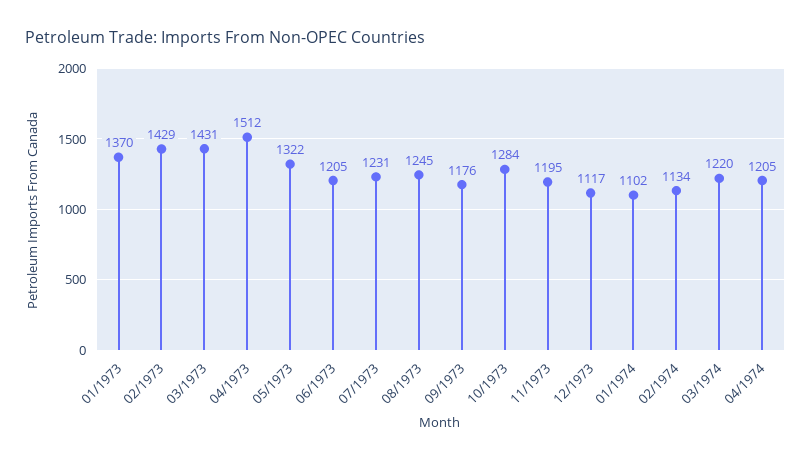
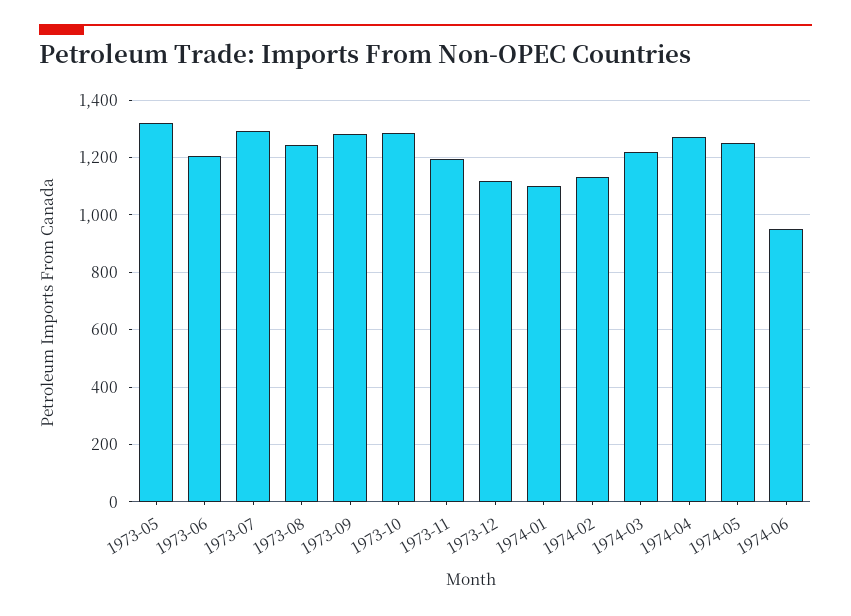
01/1973: 1370 -> none
02/1973: 1429 -> none
03/1973: 1431 -> none
04/1973: 1512 -> none
07/1973: 1231 -> 1300
09/1973: 1176 -> 1275
04/1974: 1205 -> 1275
1974-05: none -> 1250
1974-06: none -> 950

